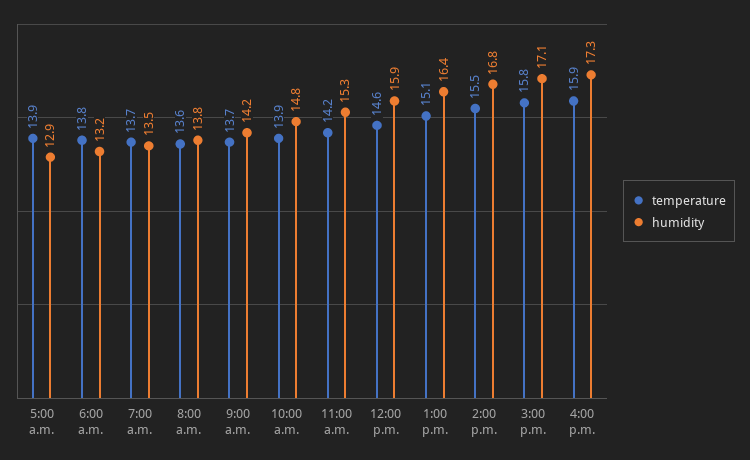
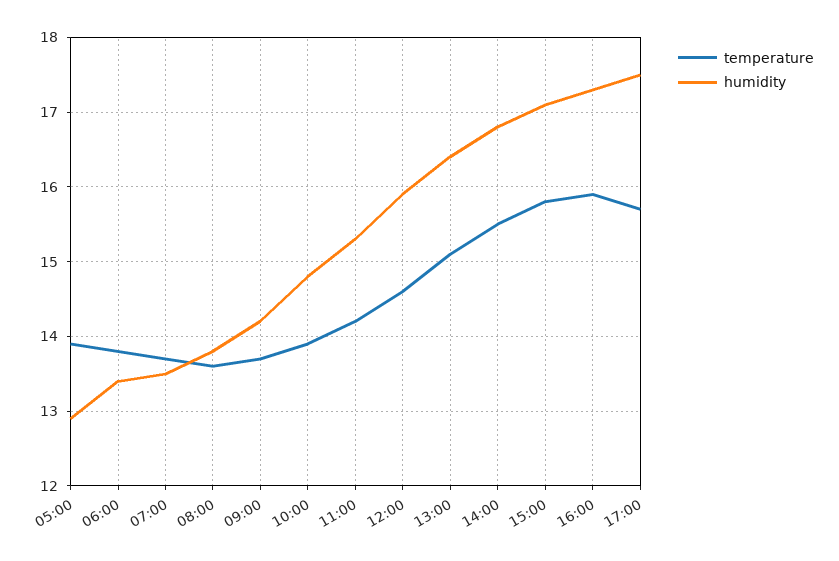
humidity, 6:00 a.m.: 13.2 -> 13.4
temperature, 17:00: none -> 15.7
humidity, 17:00: none -> 17.5

